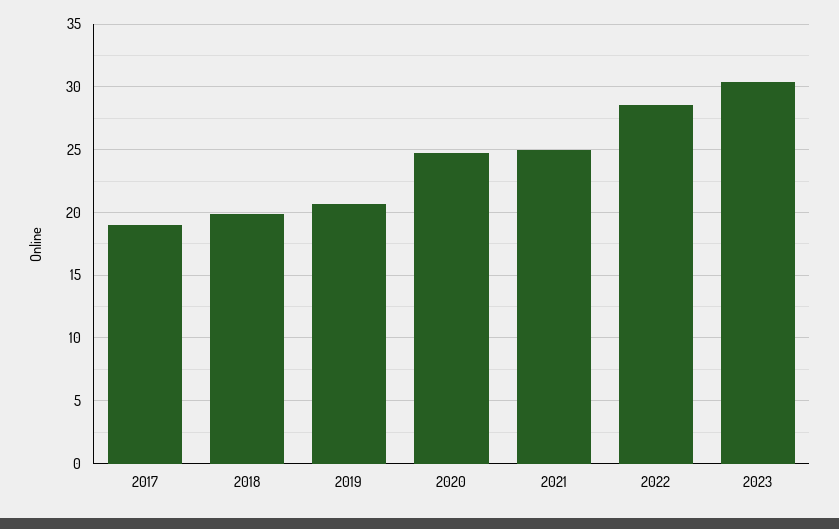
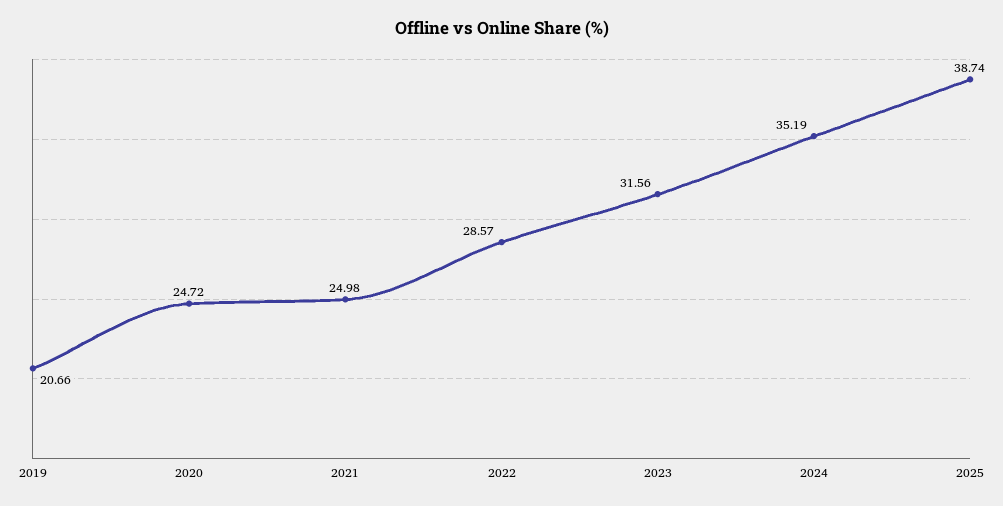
2017: 19 -> none
2018: 20 -> none
2023: 30.5 -> 31.56
2024: none -> 35.19
2025: none -> 38.74

